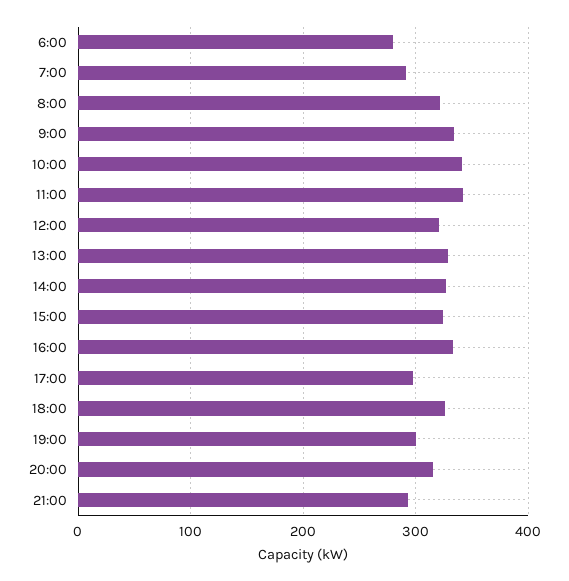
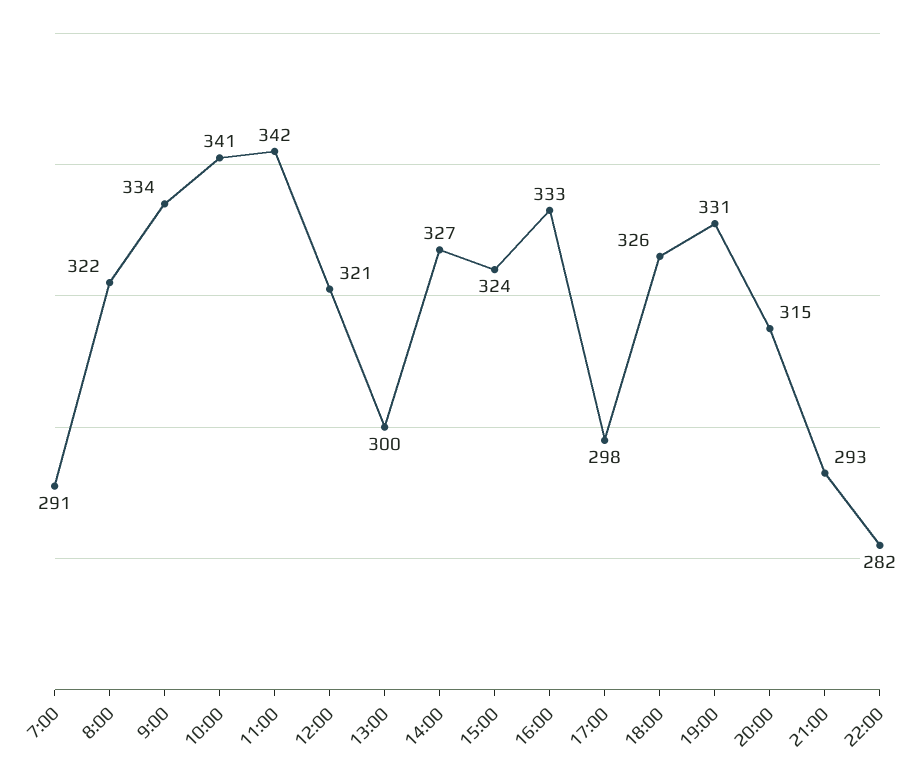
6:00: 280 -> none
13:00: 330 -> 300
19:00: 300 -> 331
22:00: none -> 282

